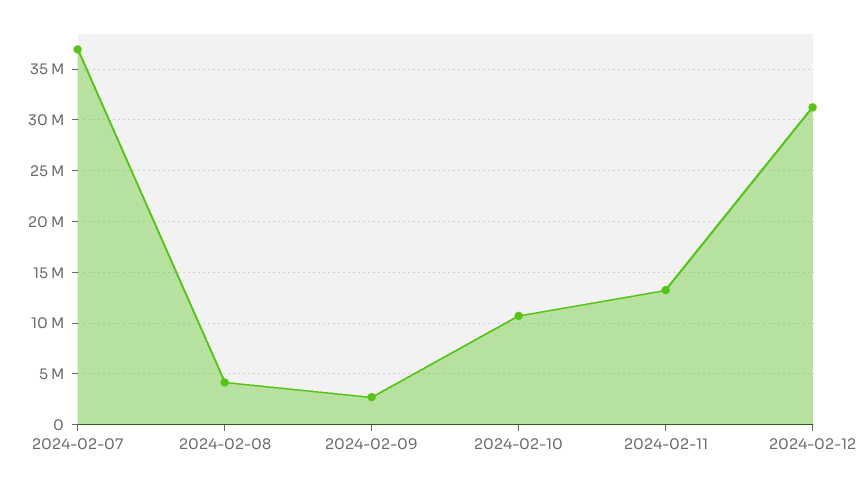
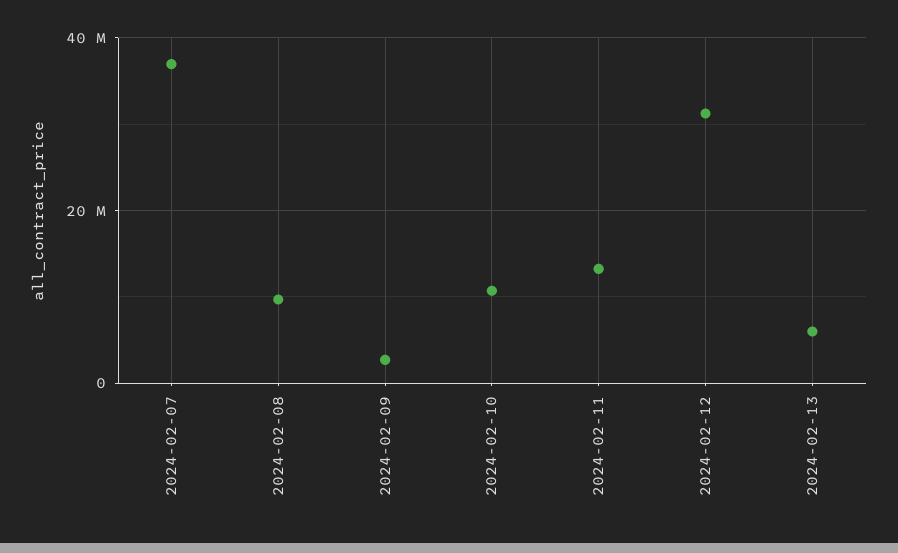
2024-02-08: 4000000 -> 10000000
2024-02-13: none -> 6000000

